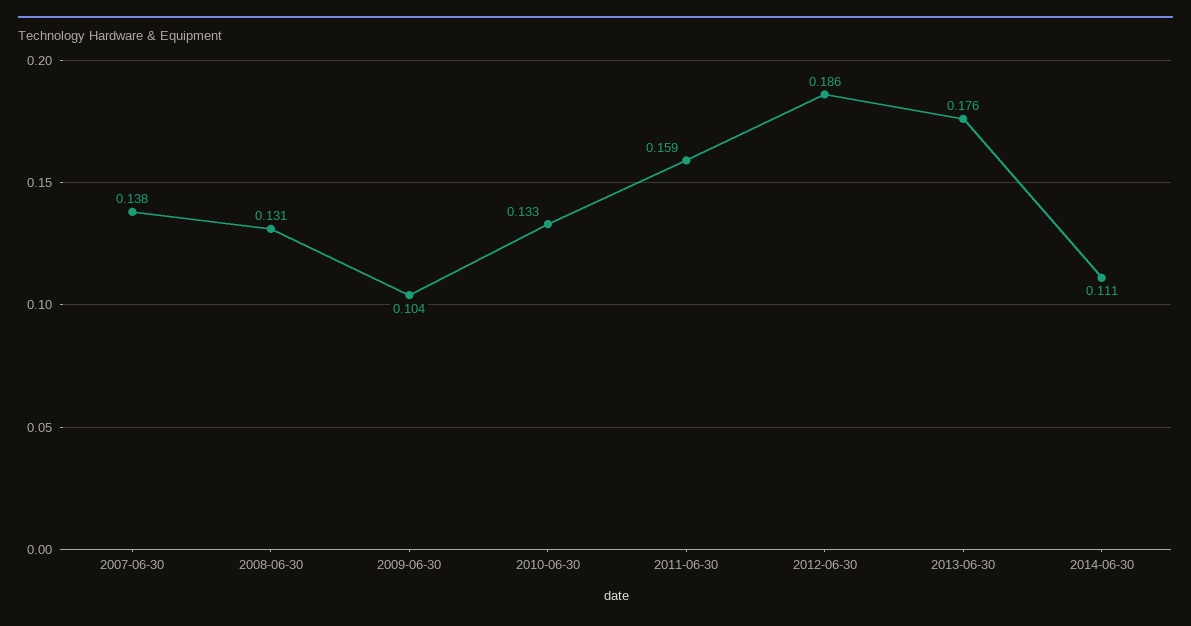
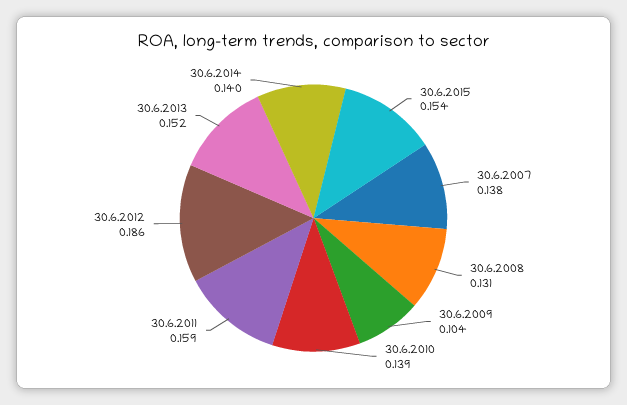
2010-06-30: 0.133 -> 0.139
2013-06-30: 0.176 -> 0.152
2014-06-30: 0.111 -> 0.14
30.6.2015: none -> 0.154

